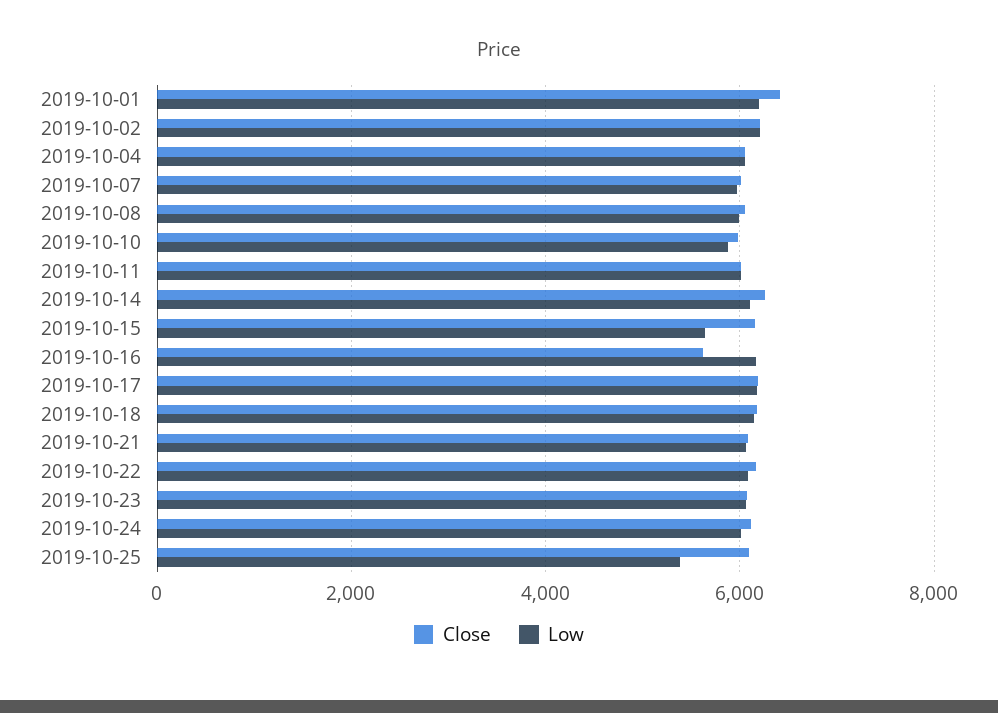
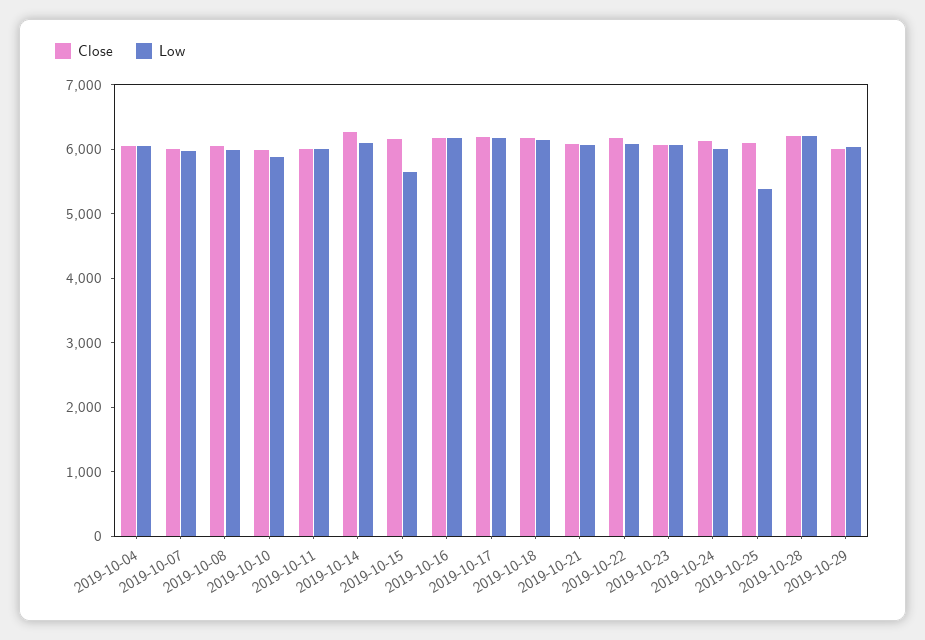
Close, 2019-10-01: 6400 -> none
Low, 2019-10-01: 6200 -> none
Close, 2019-10-02: 6200 -> none
Low, 2019-10-02: 6200 -> none
Close, 2019-10-16: 5600 -> 6200
Close, 2019-10-28: none -> 6200
Low, 2019-10-28: none -> 6200
Close, 2019-10-29: none -> 6000
Low, 2019-10-29: none -> 6000

